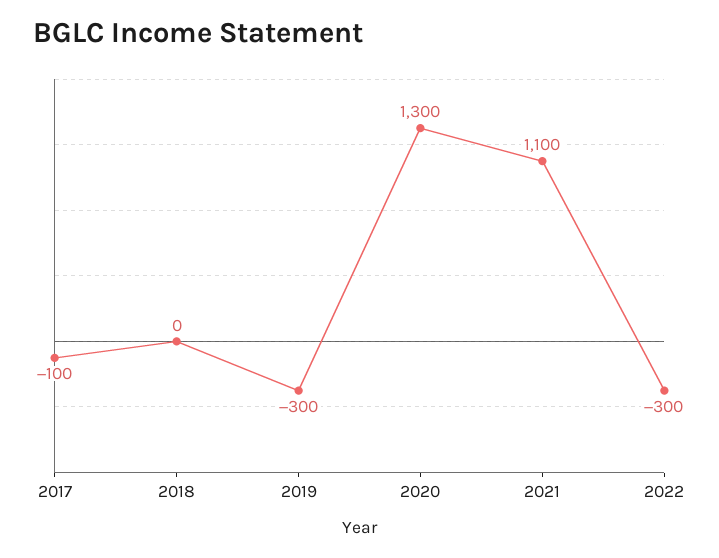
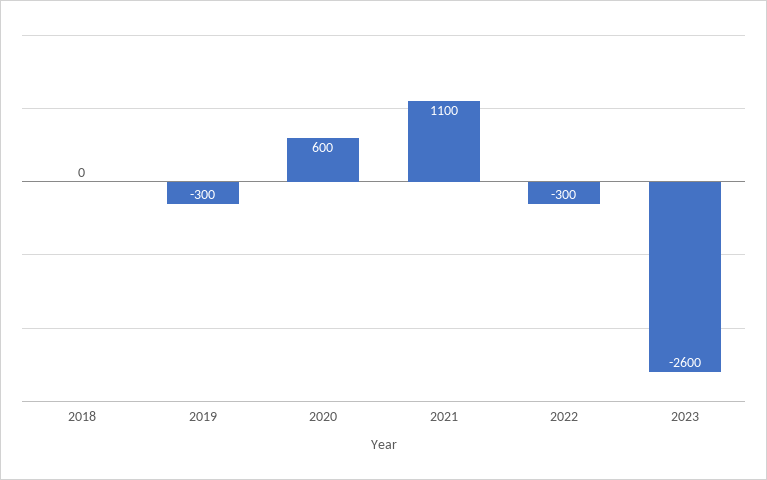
2017: -100 -> none
2020: 1300 -> 600
2023: none -> -2600

